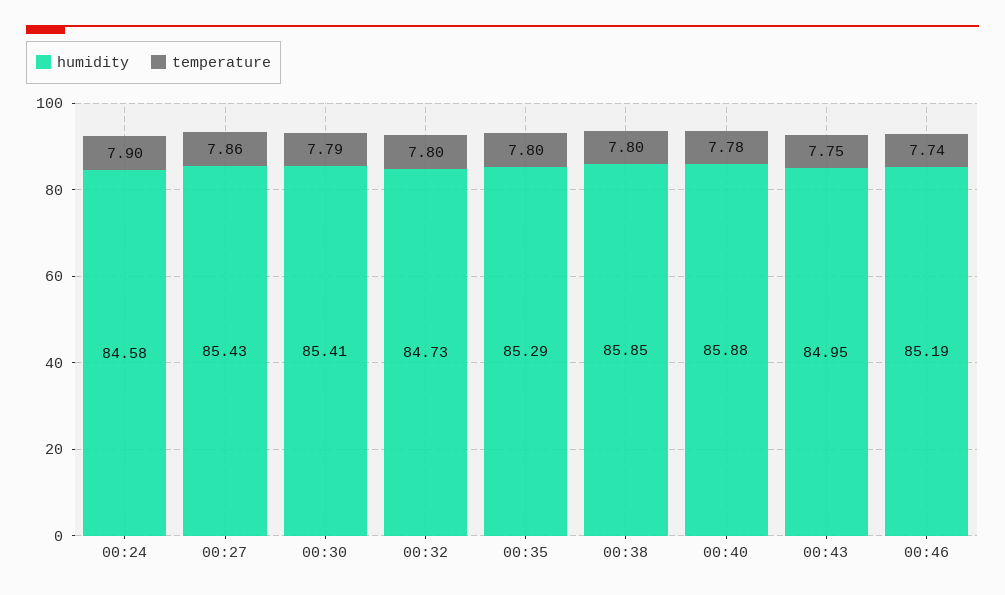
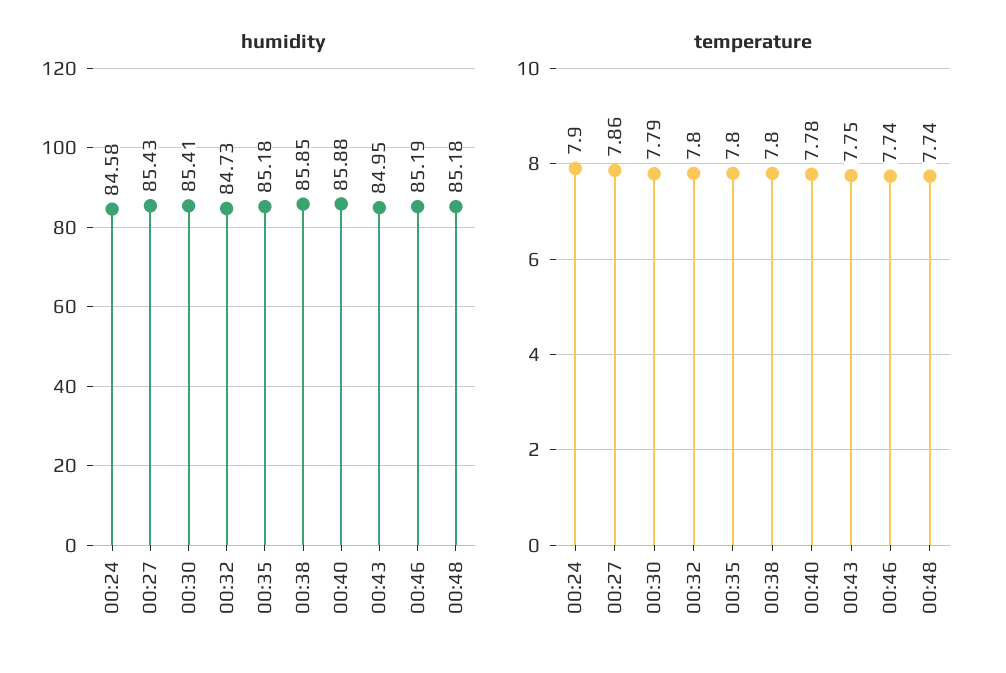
humidity, 00:35: 85.29 -> 85.18
humidity, 00:48: none -> 85.18
temperature, 00:48: none -> 7.74

